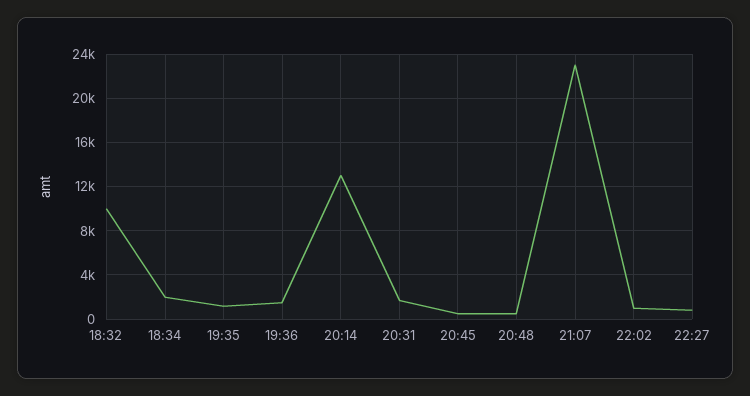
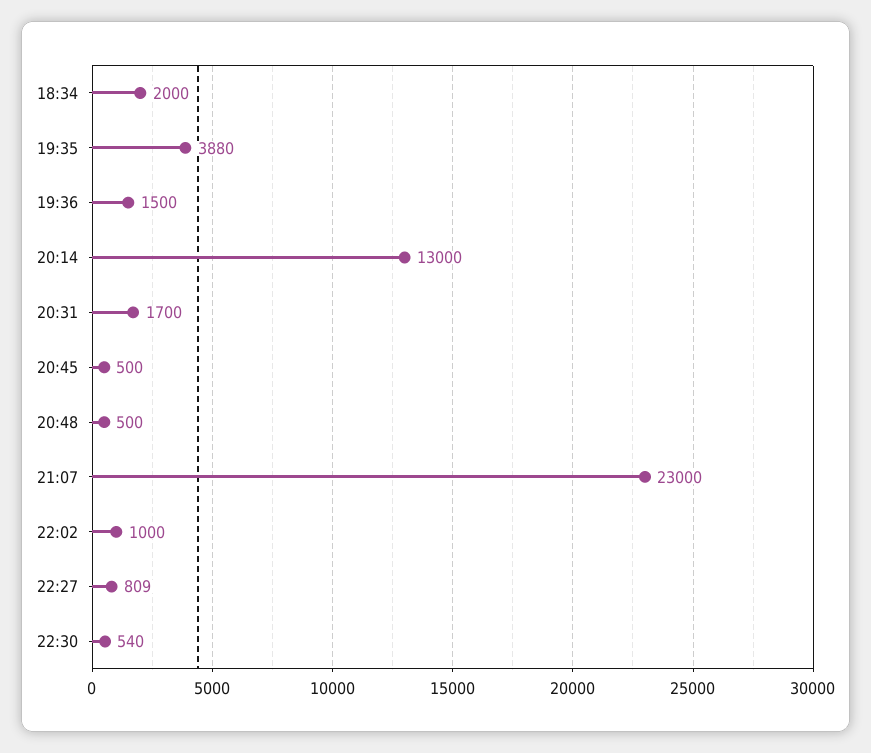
18:32: 10000 -> none
19:35: 1000 -> 3880
22:30: none -> 540

